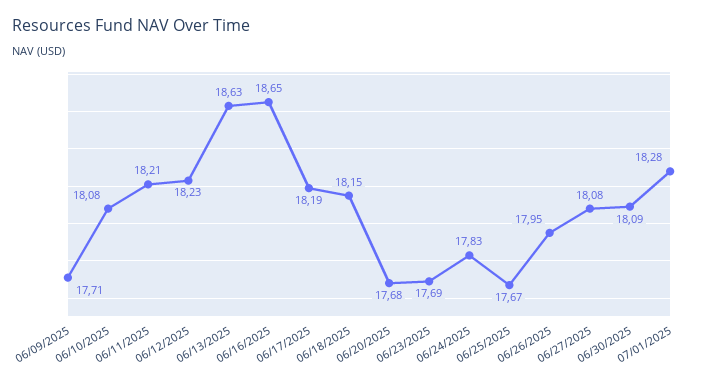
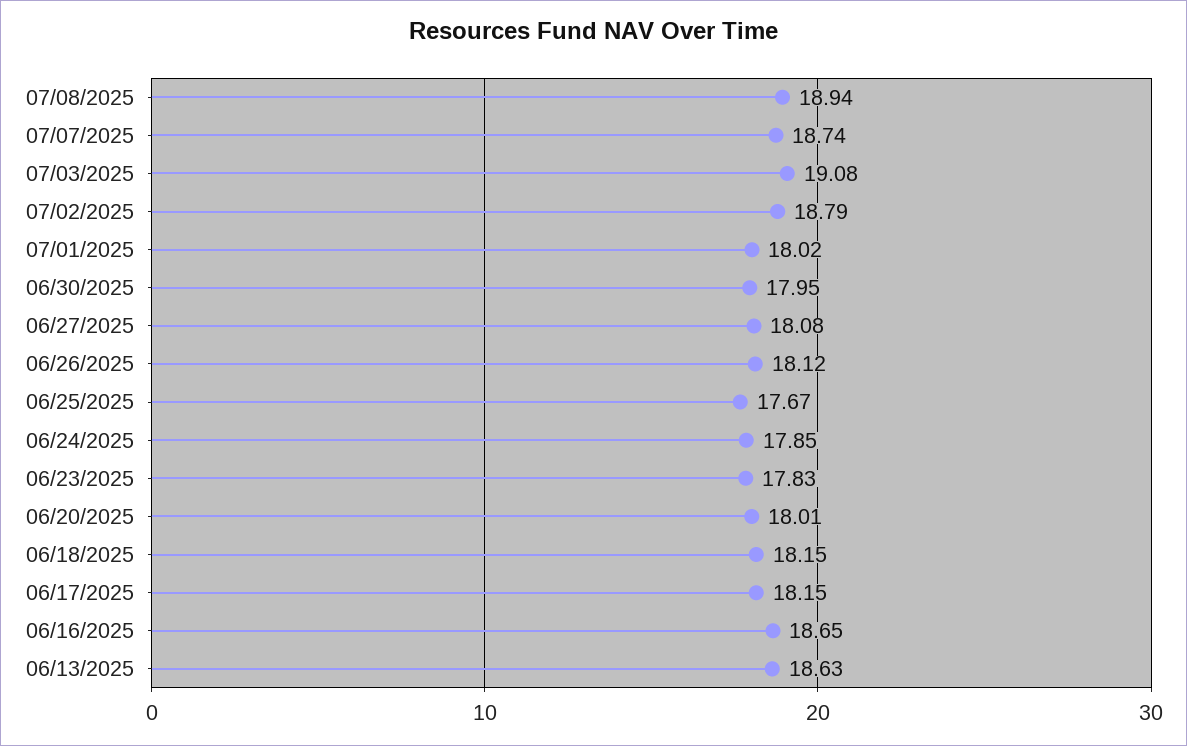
06/09/2025: 17.71 -> none
06/10/2025: 18.08 -> none
06/11/2025: 18.21 -> none
06/12/2025: 18.23 -> none
06/17/2025: 18.19 -> 18.15
06/20/2025: 17.68 -> 18.01
06/23/2025: 17.69 -> 17.83
06/24/2025: 17.83 -> 17.85
06/26/2025: 17.95 -> 18.12
06/30/2025: 18.09 -> 17.95
07/01/2025: 18.28 -> 18.02
07/08/2025: none -> 18.94
07/07/2025: none -> 18.74
07/03/2025: none -> 19.08
07/02/2025: none -> 18.79

